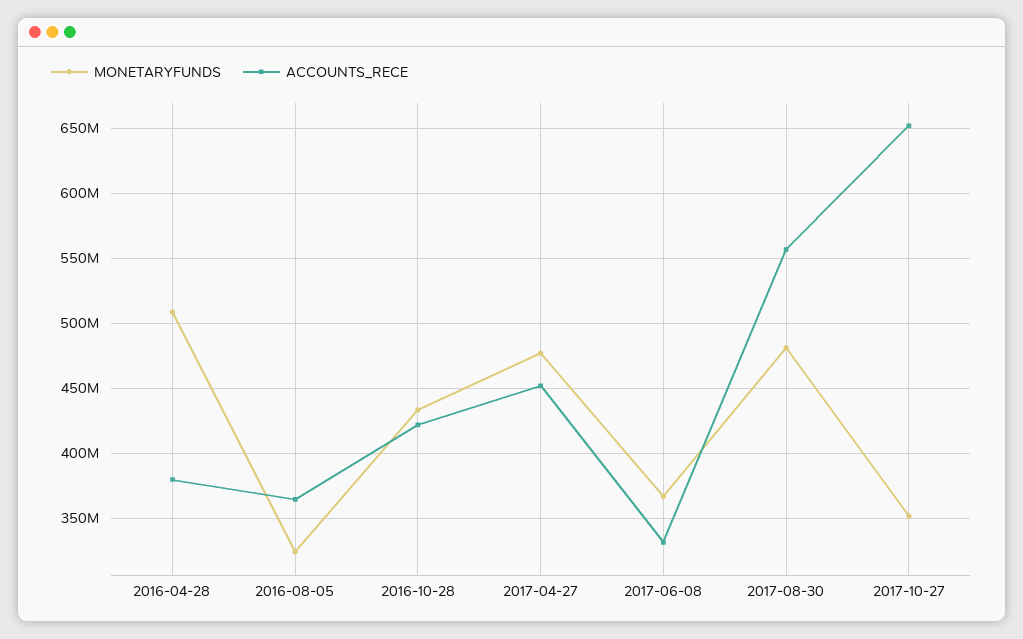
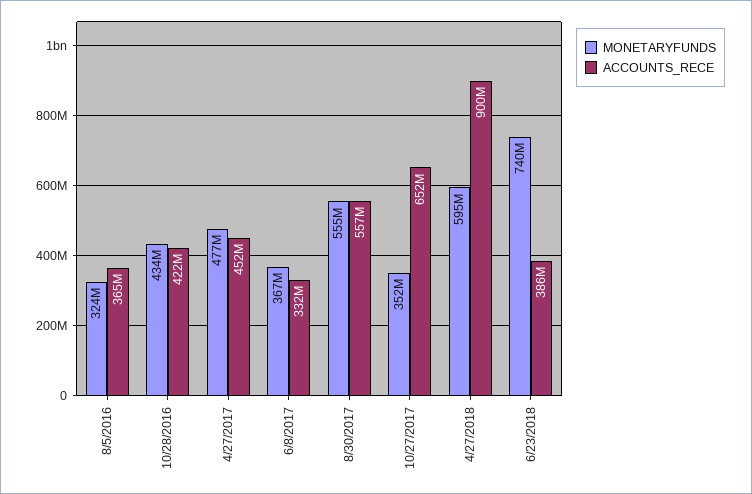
MONETARYFUNDS, 2016-04-28: 510000000 -> none
ACCOUNTS_RECE, 2016-04-28: 380000000 -> none
MONETARYFUNDS, 2017-08-30: 480000000 -> 555000000
MONETARYFUNDS, 4/27/2018: none -> 595000000
ACCOUNTS_RECE, 4/27/2018: none -> 900000000
MONETARYFUNDS, 6/23/2018: none -> 740000000
ACCOUNTS_RECE, 6/23/2018: none -> 386000000

